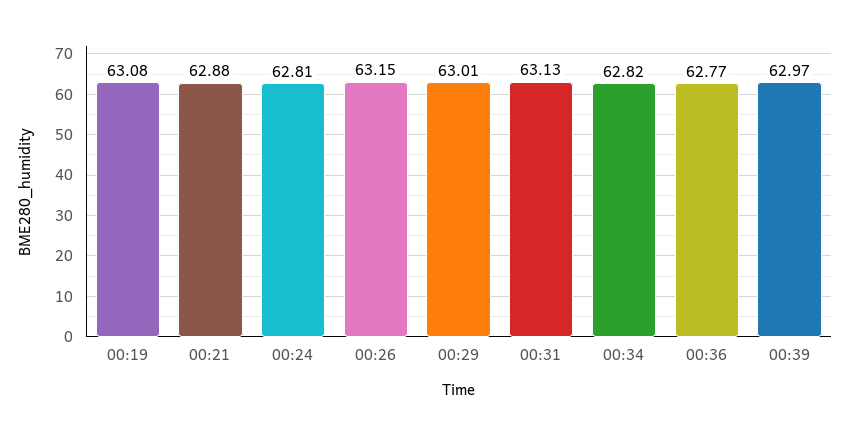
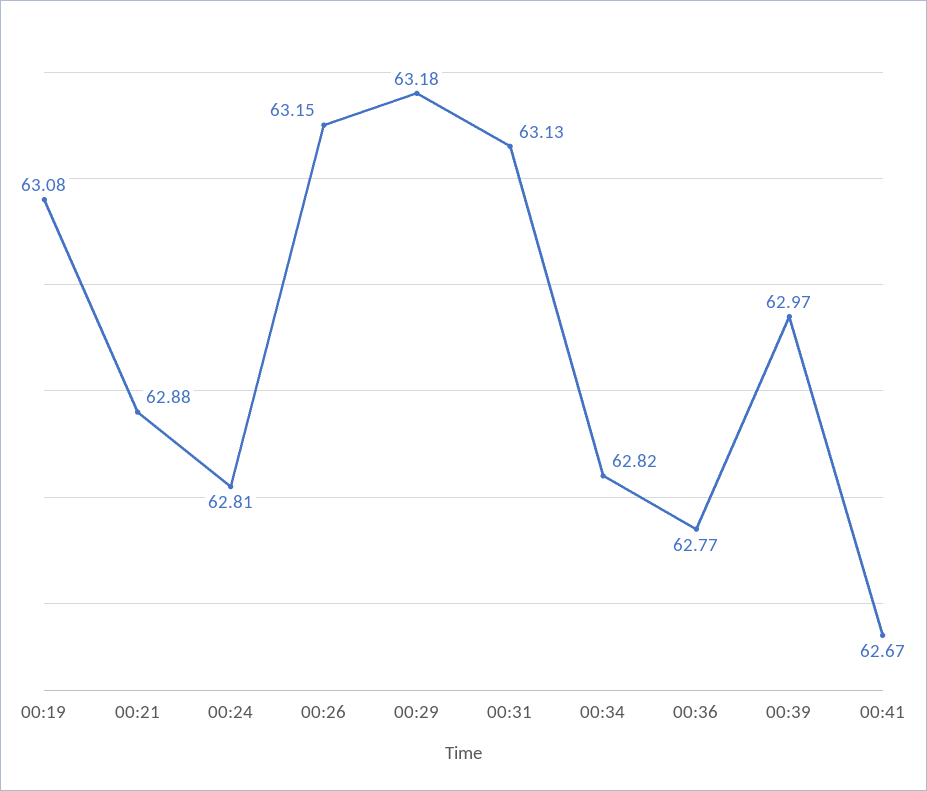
00:29: 63.01 -> 63.18
00:41: none -> 62.67

